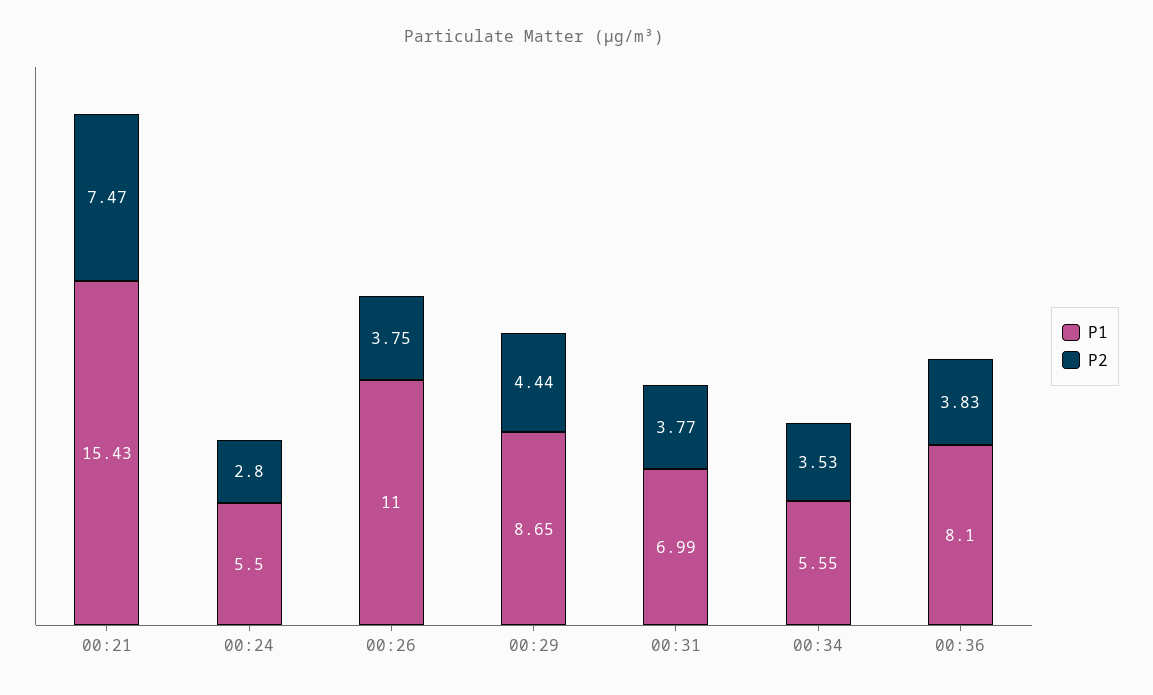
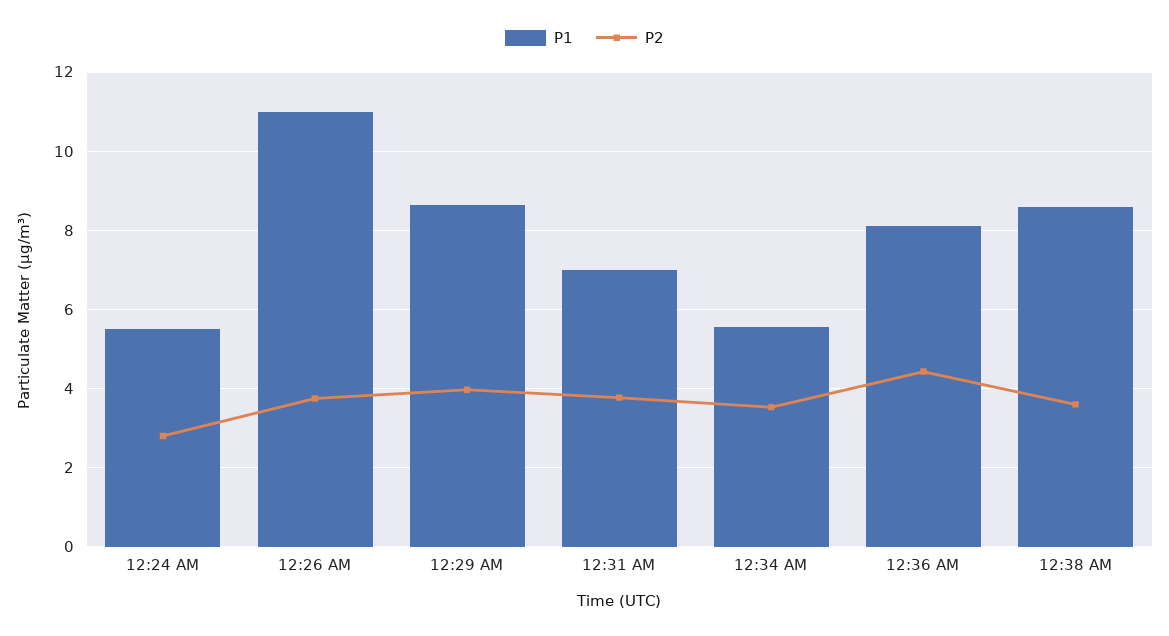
P1, 00:21: 15.43 -> none
P2, 00:21: 7.47 -> none
P2, 00:29: 4.44 -> 4
P2, 00:36: 3.83 -> 4.4
P1, 12:38 AM: none -> 8.6
P2, 12:38 AM: none -> 3.6

